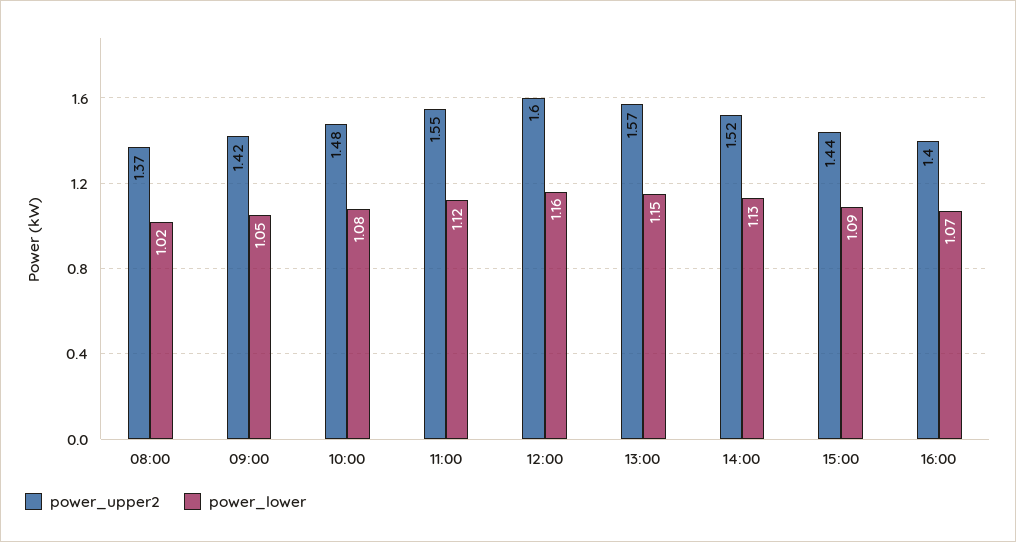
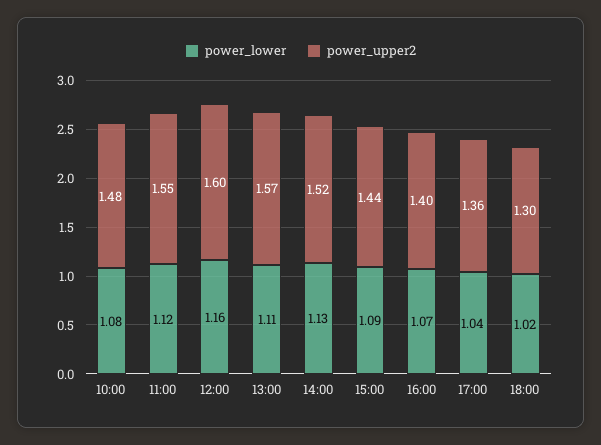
power_upper2, 08:00: 1.37 -> none
power_lower, 08:00: 1.02 -> none
power_upper2, 09:00: 1.42 -> none
power_lower, 09:00: 1.05 -> none
power_lower, 13:00: 1.15 -> 1.11
power_lower, 17:00: none -> 1.04
power_upper2, 17:00: none -> 1.36
power_lower, 18:00: none -> 1.02
power_upper2, 18:00: none -> 1.3

